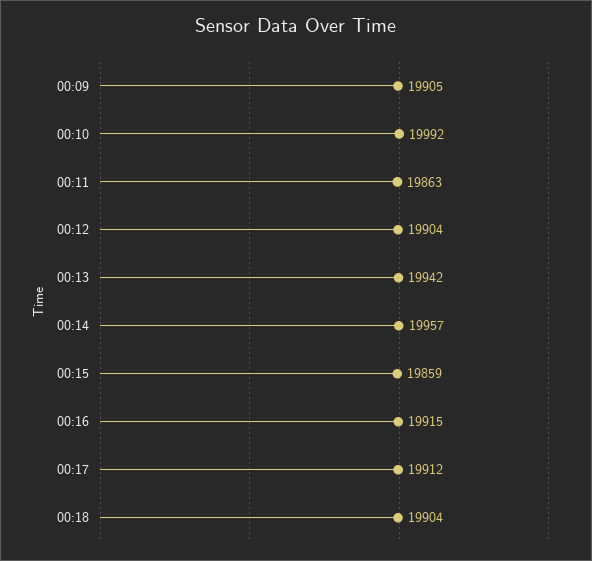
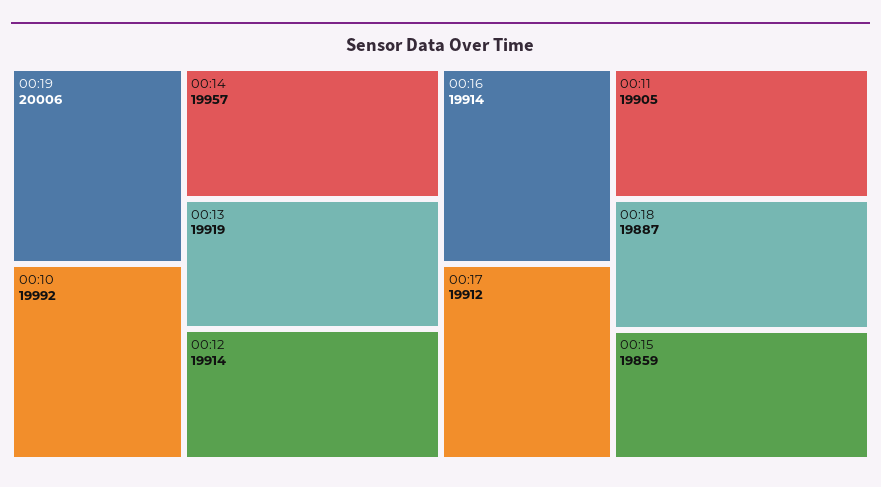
00:09: 19905 -> none
00:11: 19863 -> 19905
00:12: 19904 -> 19914
00:13: 19942 -> 19919
00:16: 19915 -> 19914
00:18: 19904 -> 19887
00:19: none -> 20006

